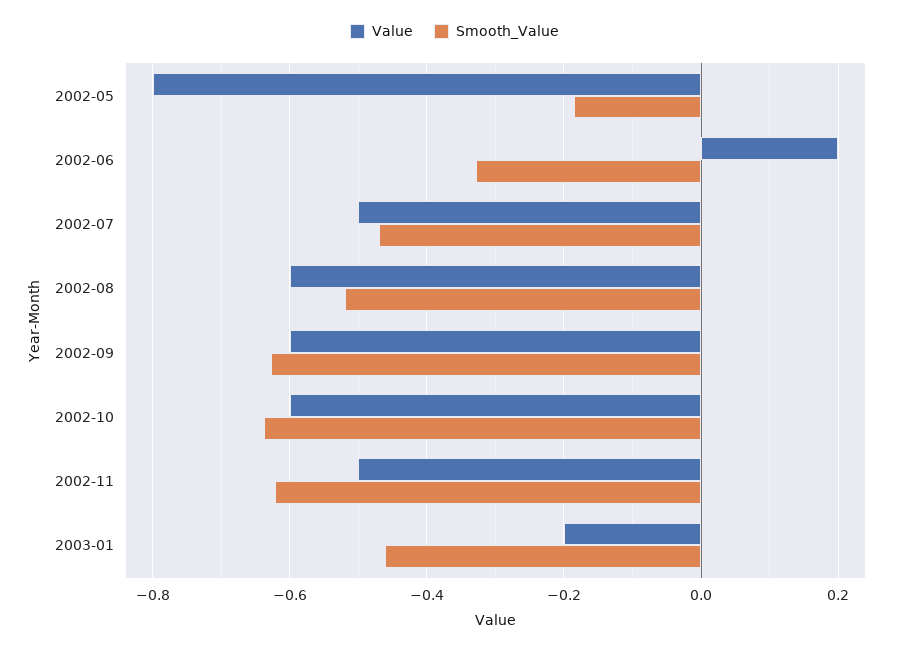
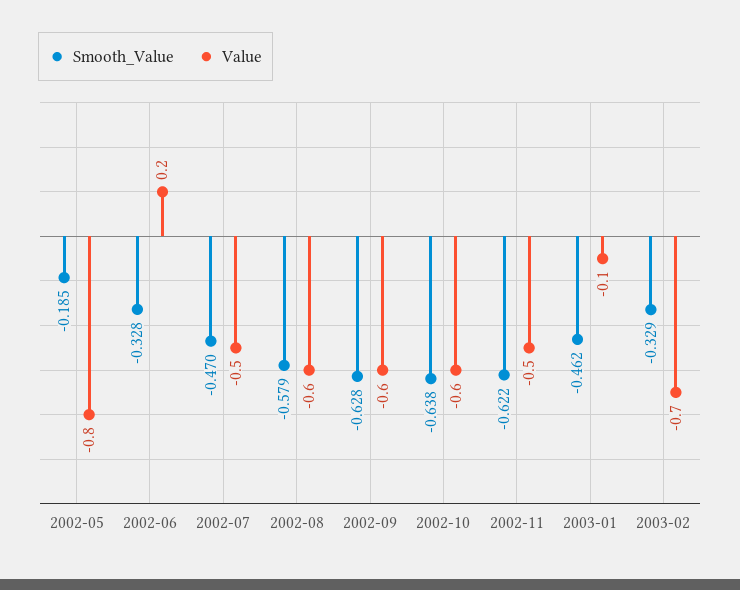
Smooth_Value, 2002-08: -0.52 -> -0.579
Value, 2003-01: -0.2 -> -0.1
Smooth_Value, 2003-02: none -> -0.329
Value, 2003-02: none -> -0.7

